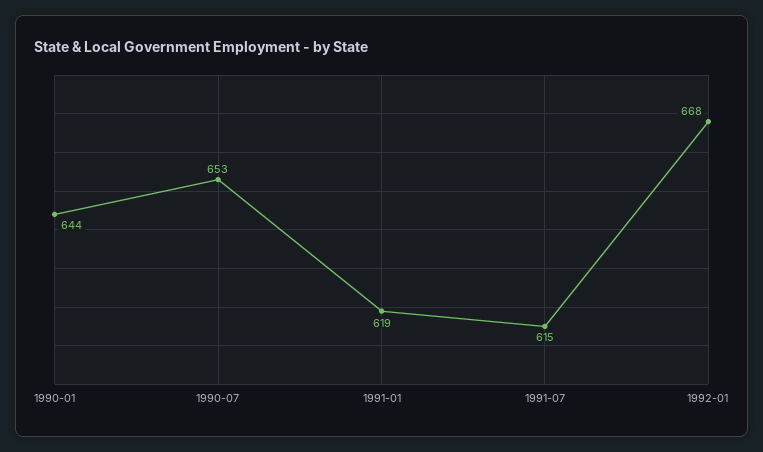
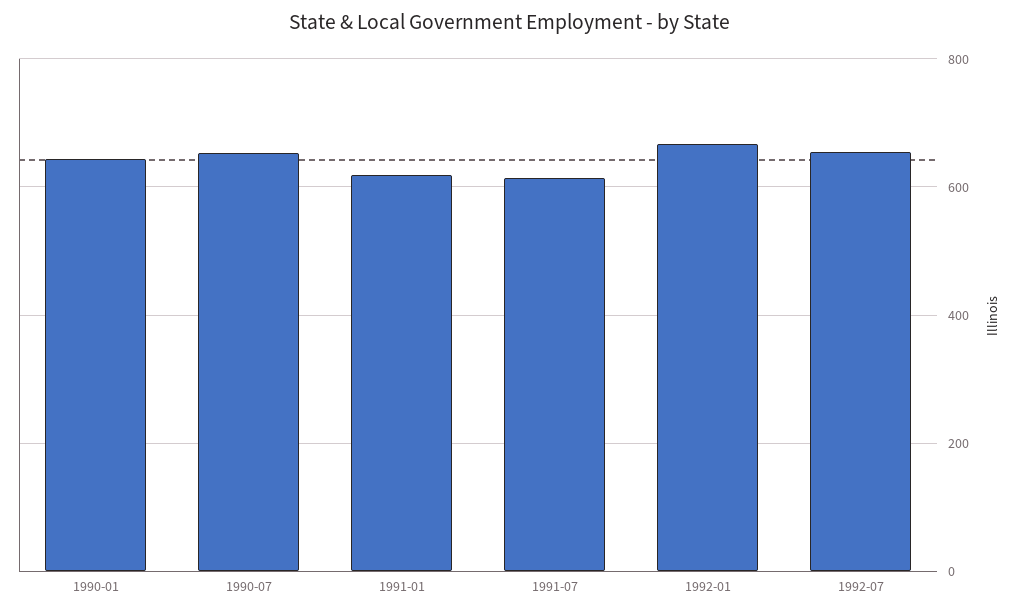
1992-07: none -> 660

